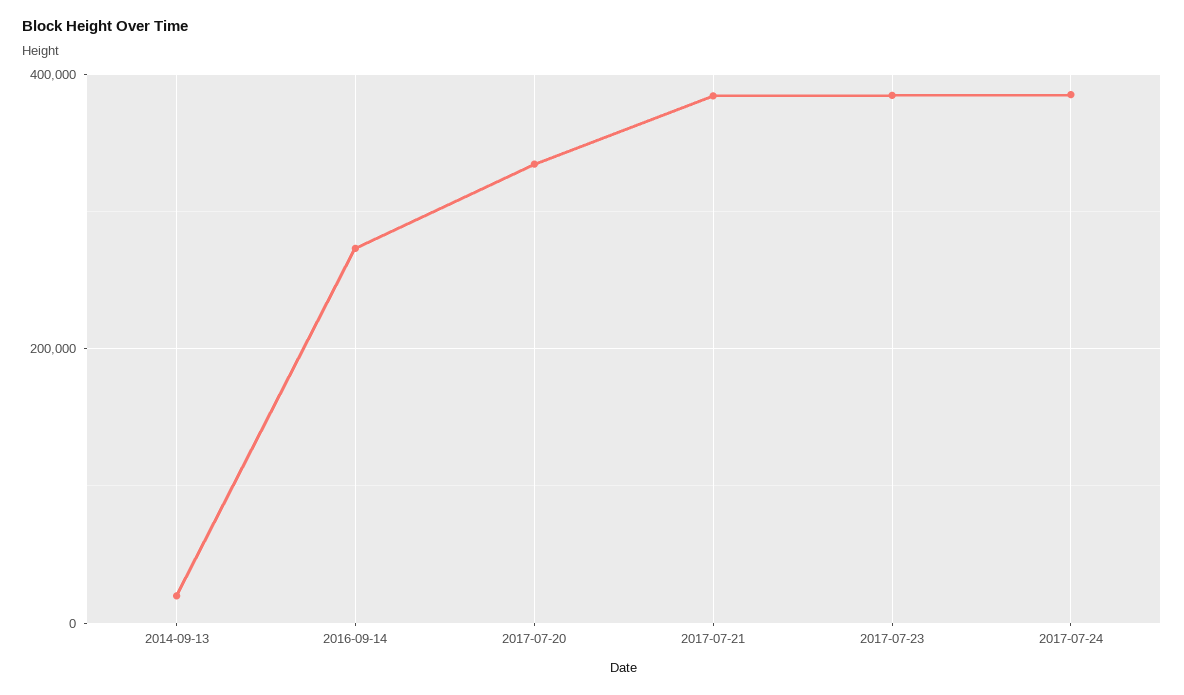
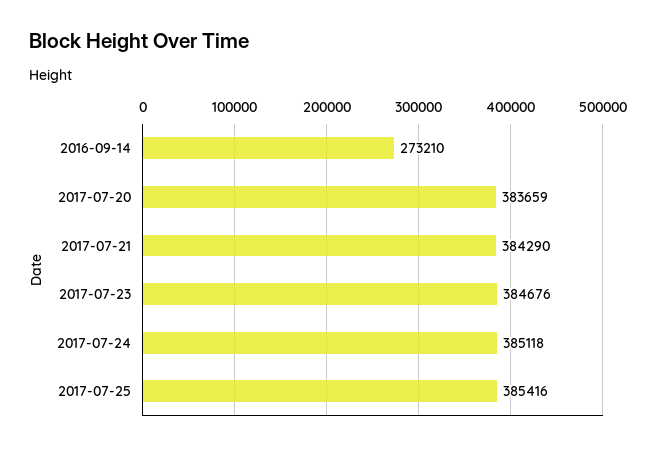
2014-09-13: 20000 -> none
2017-07-20: 340000 -> 383659
2017-07-25: none -> 385416

